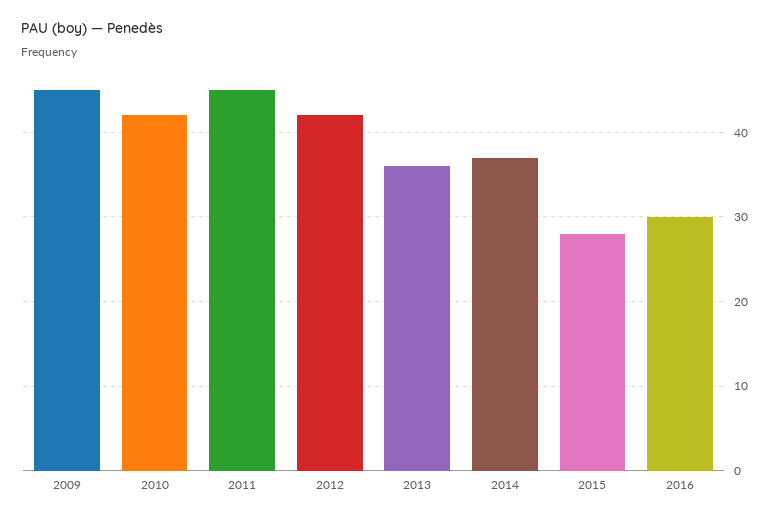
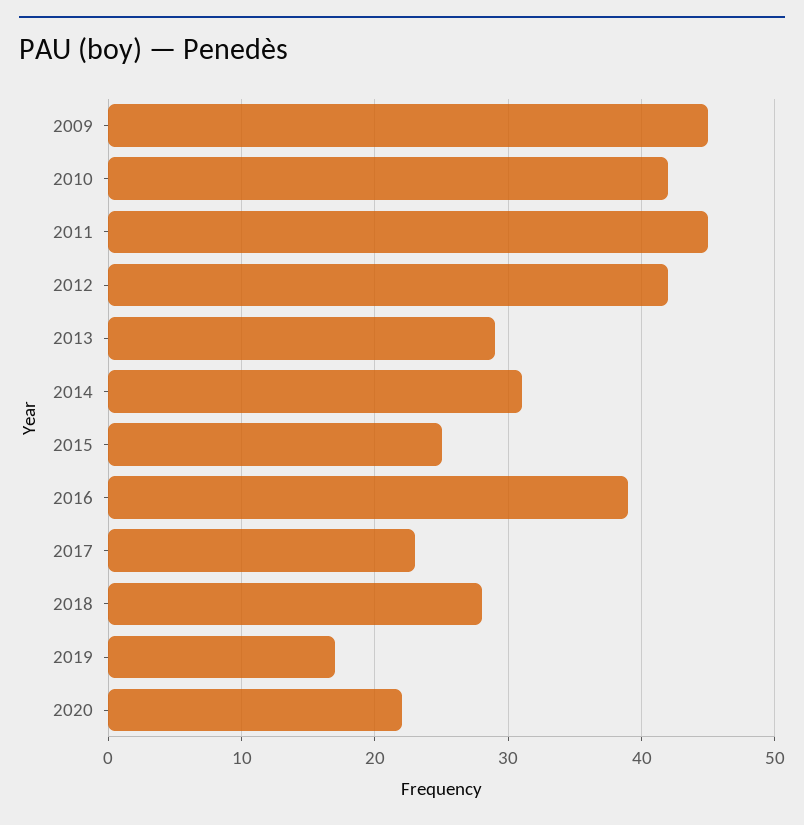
2013: 36 -> 29
2014: 37 -> 31
2015: 28 -> 25
2016: 30 -> 39
2017: none -> 23
2018: none -> 28
2019: none -> 17
2020: none -> 22

